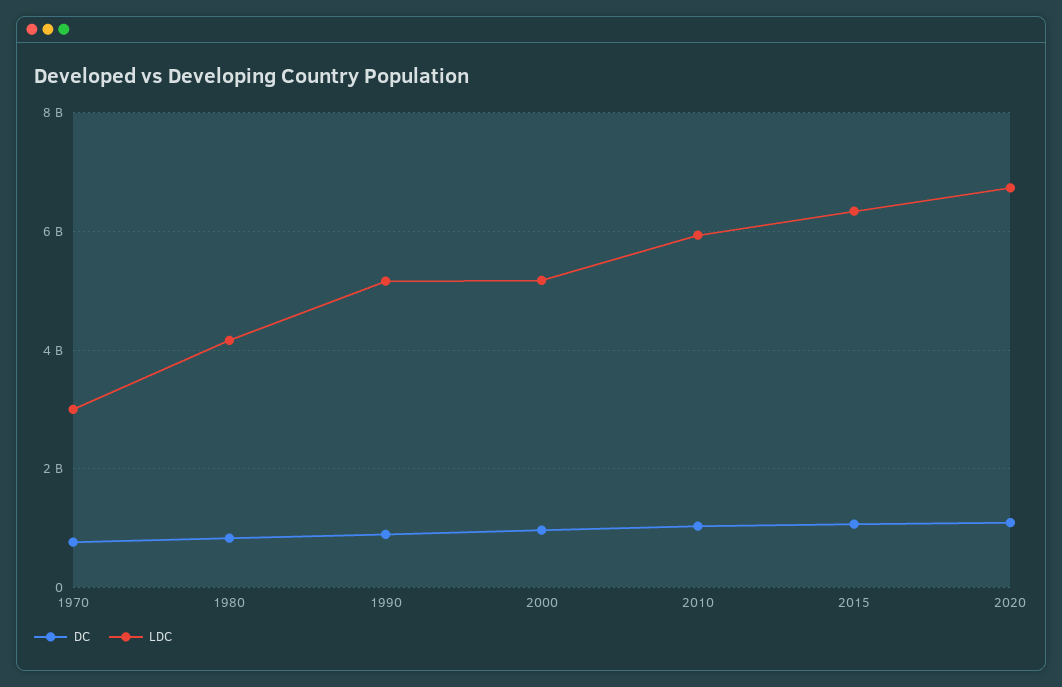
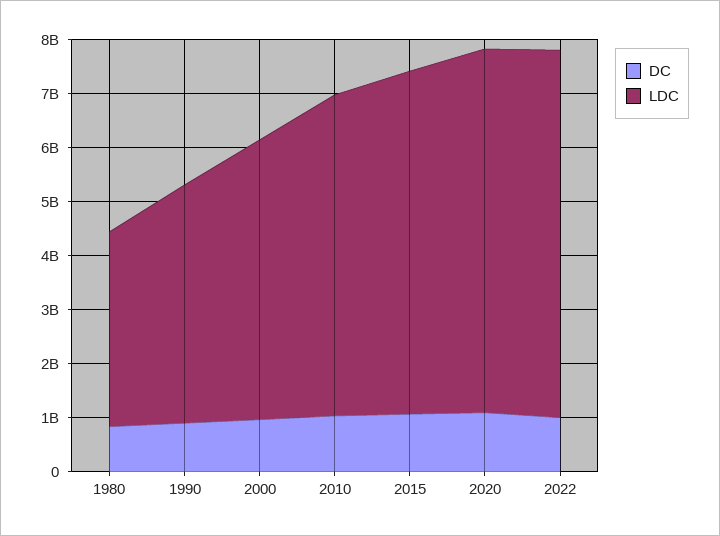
DC, 1970: 800000000 -> none
LDC, 1970: 3000000000 -> none
LDC, 1980: 4200000000 -> 3600000000
LDC, 1990: 5200000000 -> 4400000000
DC, 2022: none -> 1000000000
LDC, 2022: none -> 6800000000

